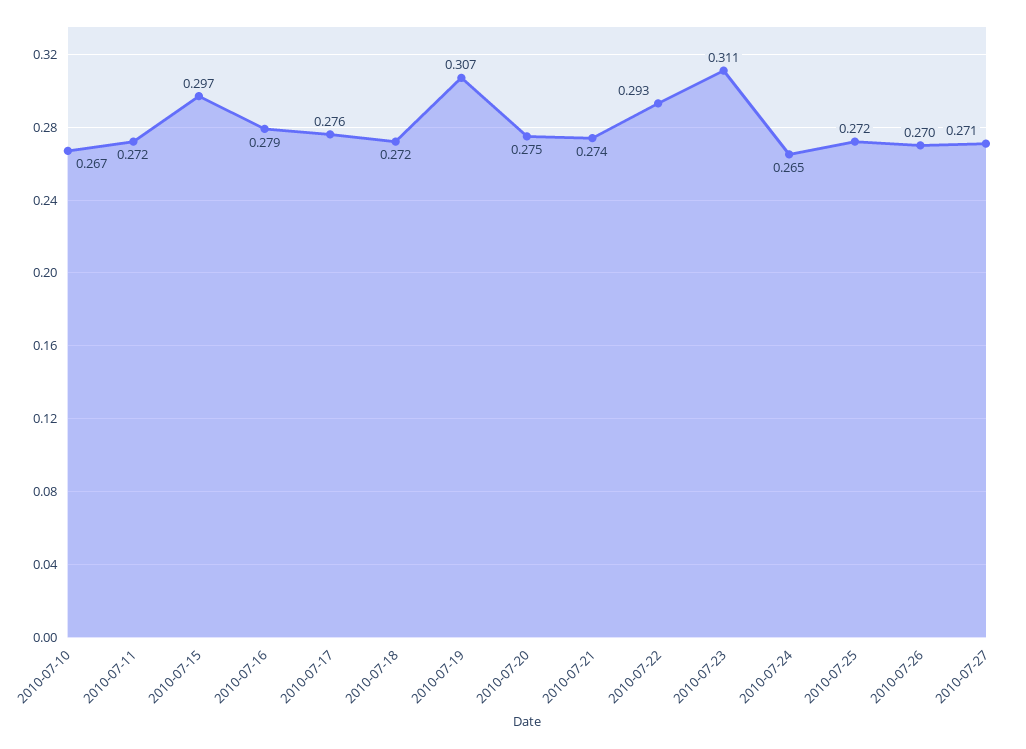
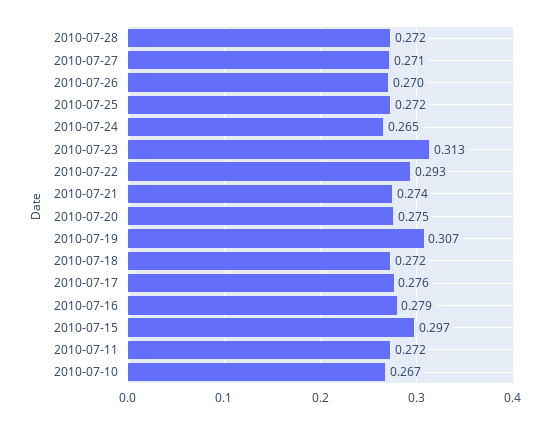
2010-07-23: 0.311 -> 0.313
2010-07-28: none -> 0.272

